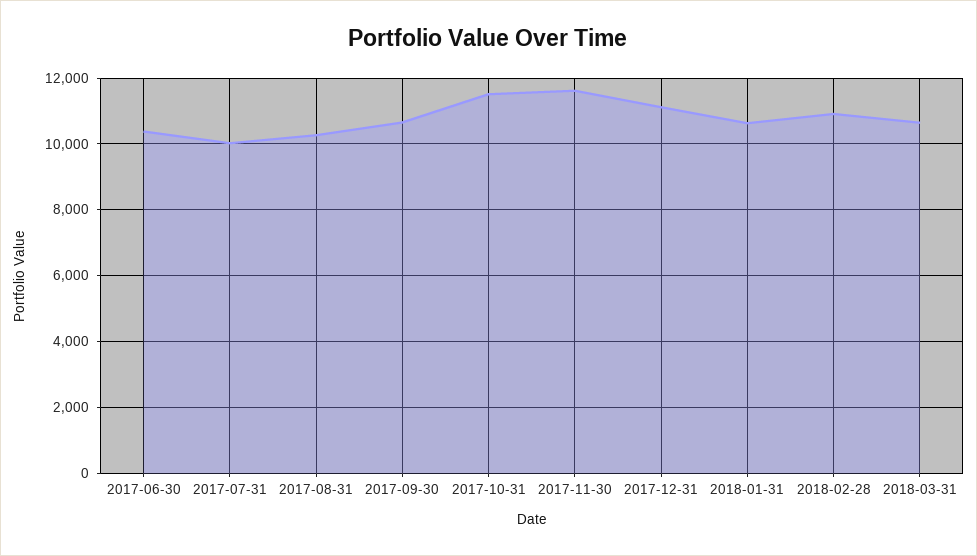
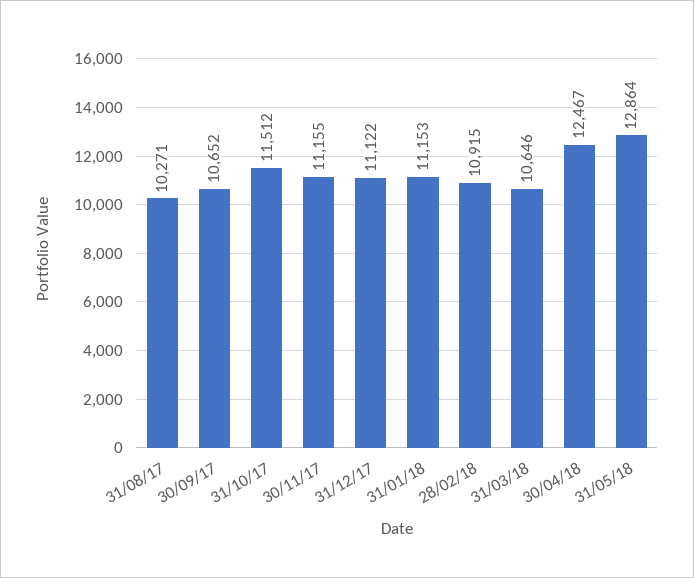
2017-06-30: 10400 -> none
2017-07-31: 10000 -> none
2017-11-30: 11600 -> 11155
2018-01-31: 10600 -> 11153
30/04/18: none -> 12467
31/05/18: none -> 12864

